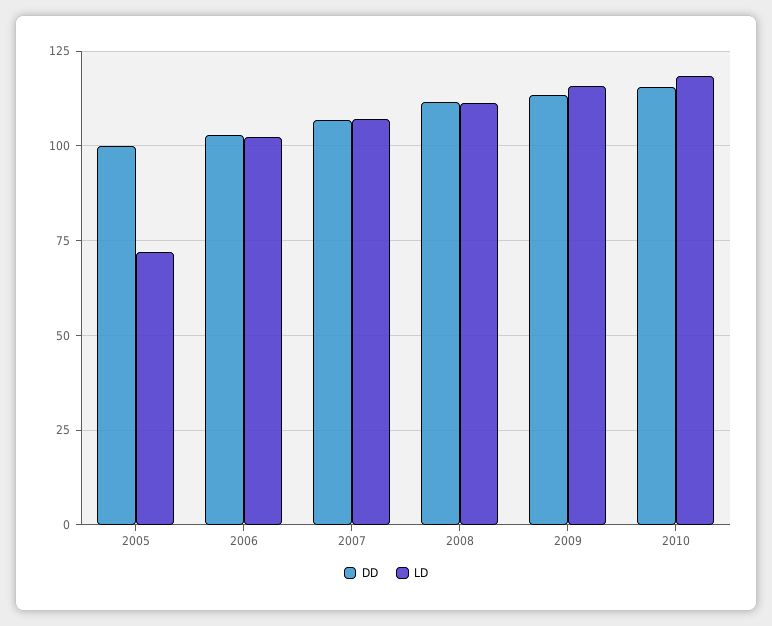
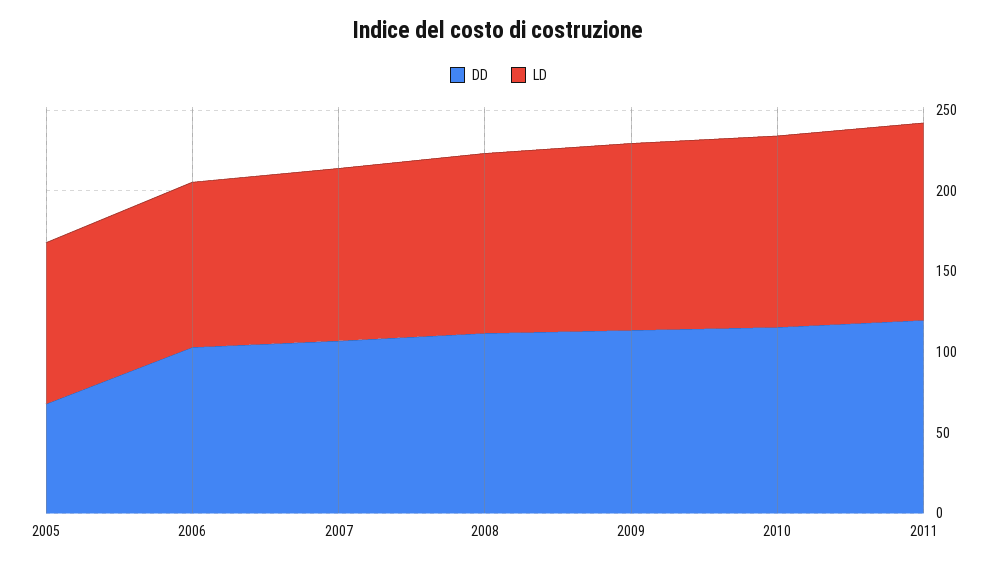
DD, 2005: 100 -> 70
LD, 2005: 72.5 -> 100
DD, 2011: none -> 120
LD, 2011: none -> 120

